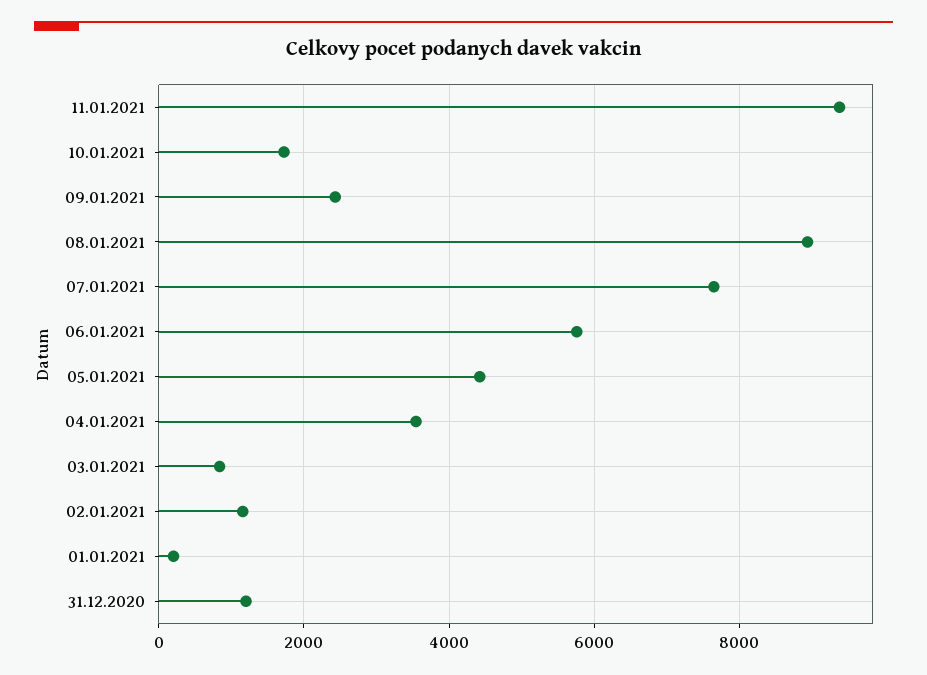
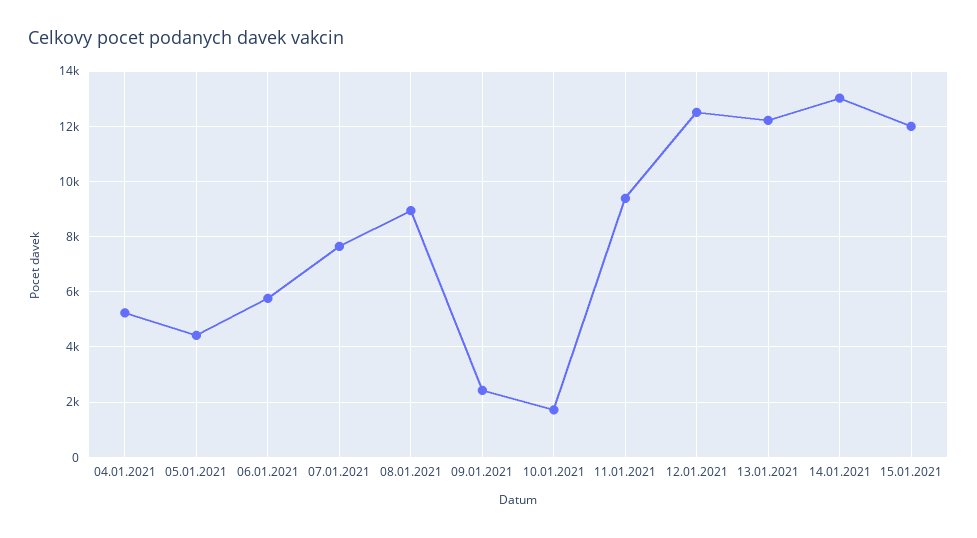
04.01.2021: 3600 -> 5250
03.01.2021: 800 -> none
02.01.2021: 1200 -> none
01.01.2021: 200 -> none
31.12.2020: 1200 -> none
12.01.2021: none -> 12500
13.01.2021: none -> 12250
14.01.2021: none -> 13000
15.01.2021: none -> 12000

